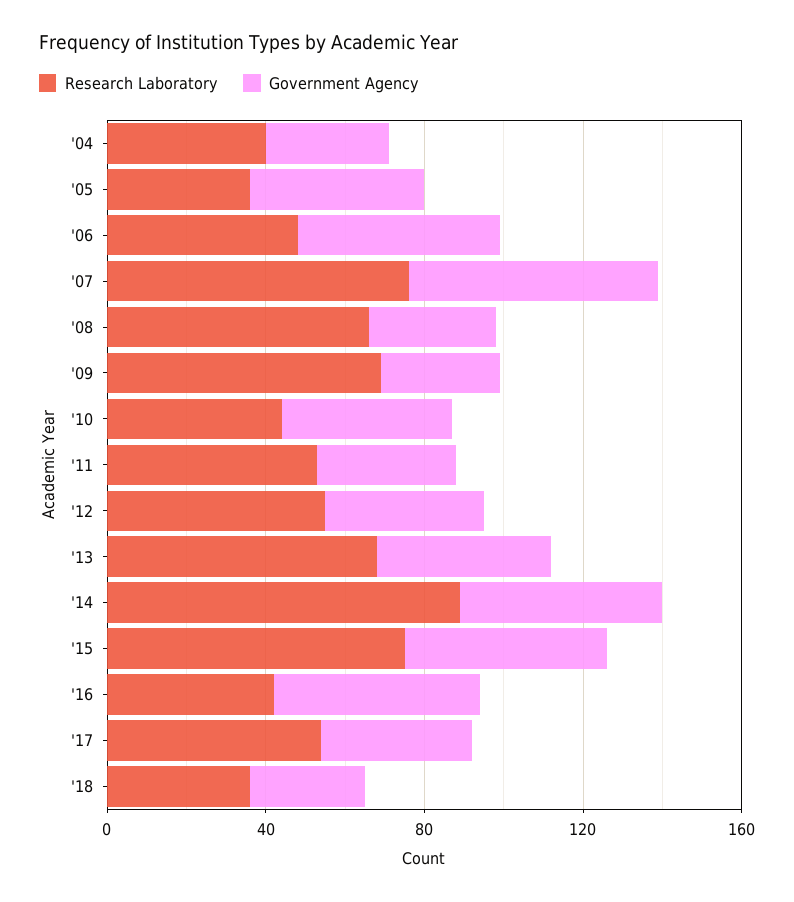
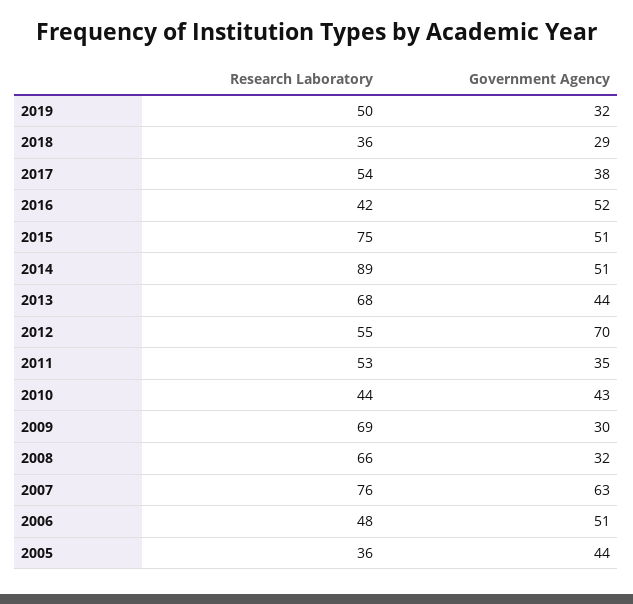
Research Laboratory, '04: 40 -> none
Government Agency, '04: 30 -> none
Government Agency, '12: 40 -> 70
Research Laboratory, 2019: none -> 50
Government Agency, 2019: none -> 32

